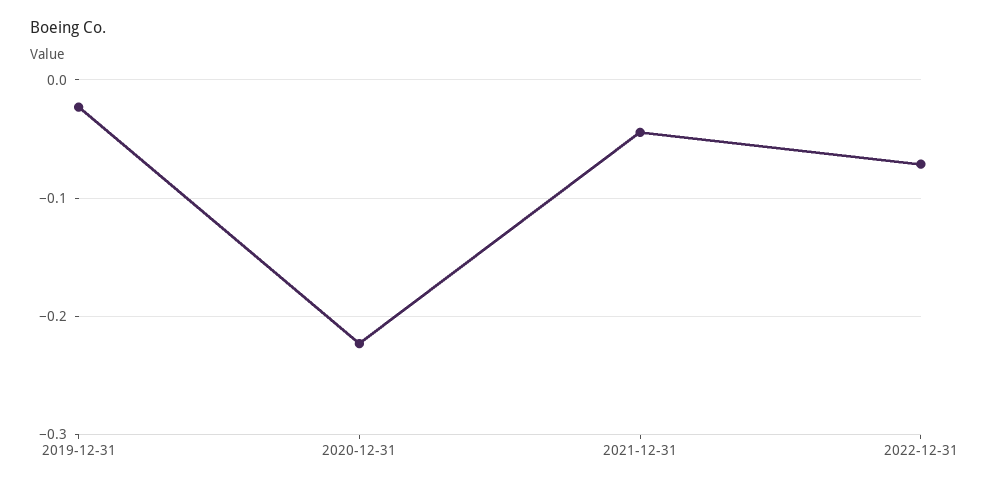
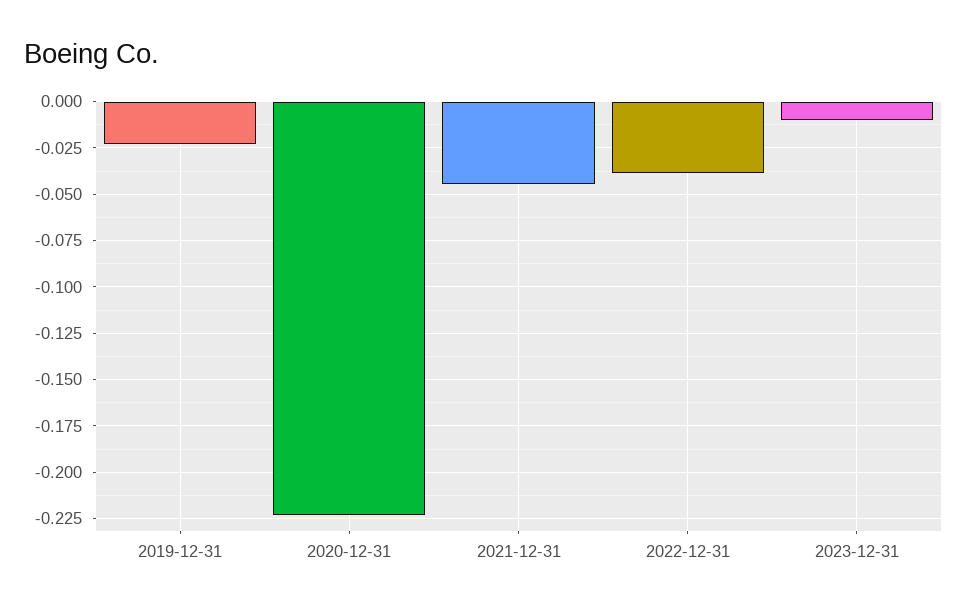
2022-12-31: -0.07 -> -0.04
2023-12-31: none -> -0.01

